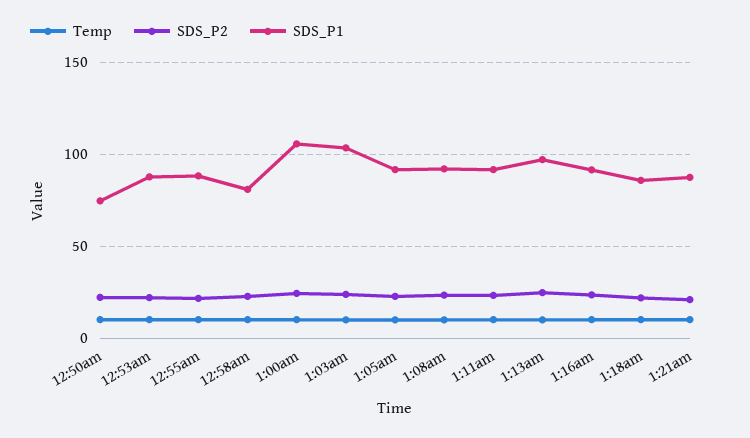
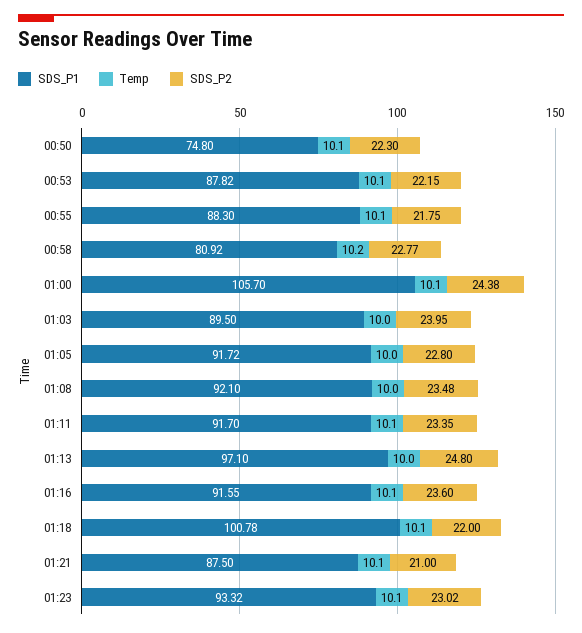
SDS_P1, 1:03am: 105 -> 89.5
SDS_P1, 1:18am: 85 -> 100.78
SDS_P1, 01:23: none -> 93.32
Temp, 01:23: none -> 10.1
SDS_P2, 01:23: none -> 23.02

